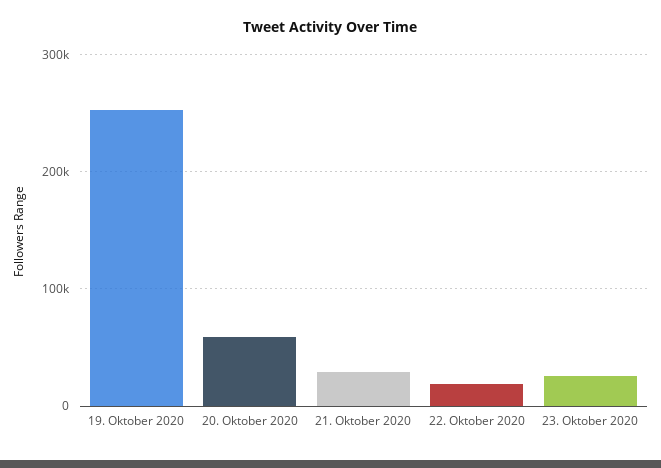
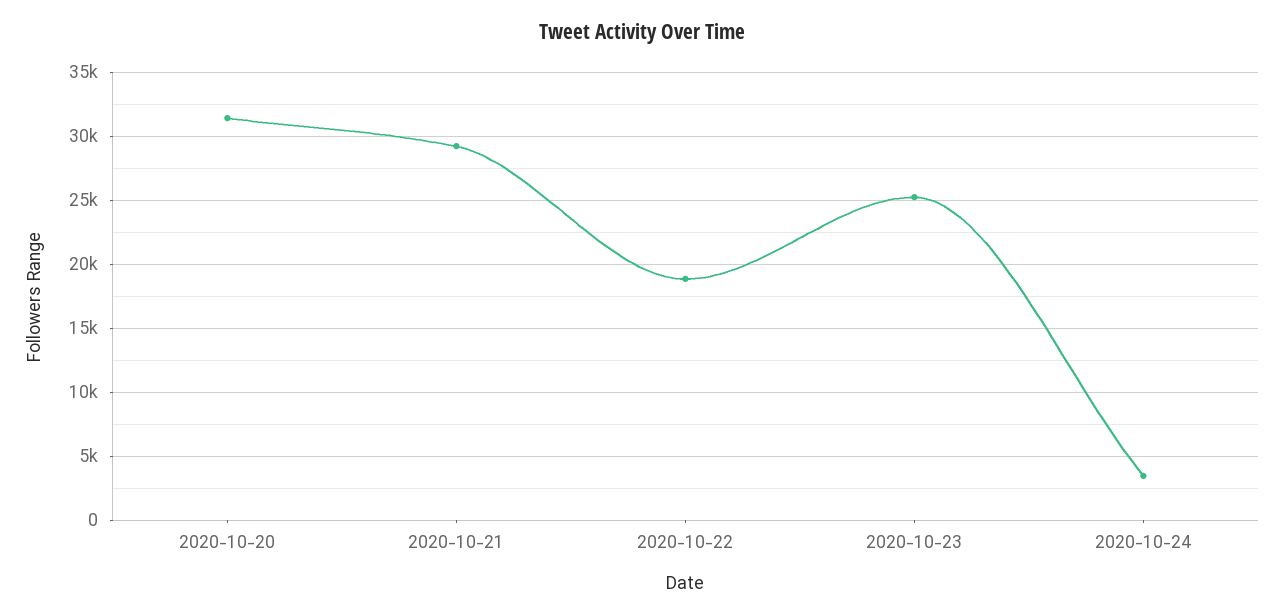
19. Oktober 2020: 250000 -> none
20. Oktober 2020: 60000 -> 31500
2020-10-24: none -> 3500

